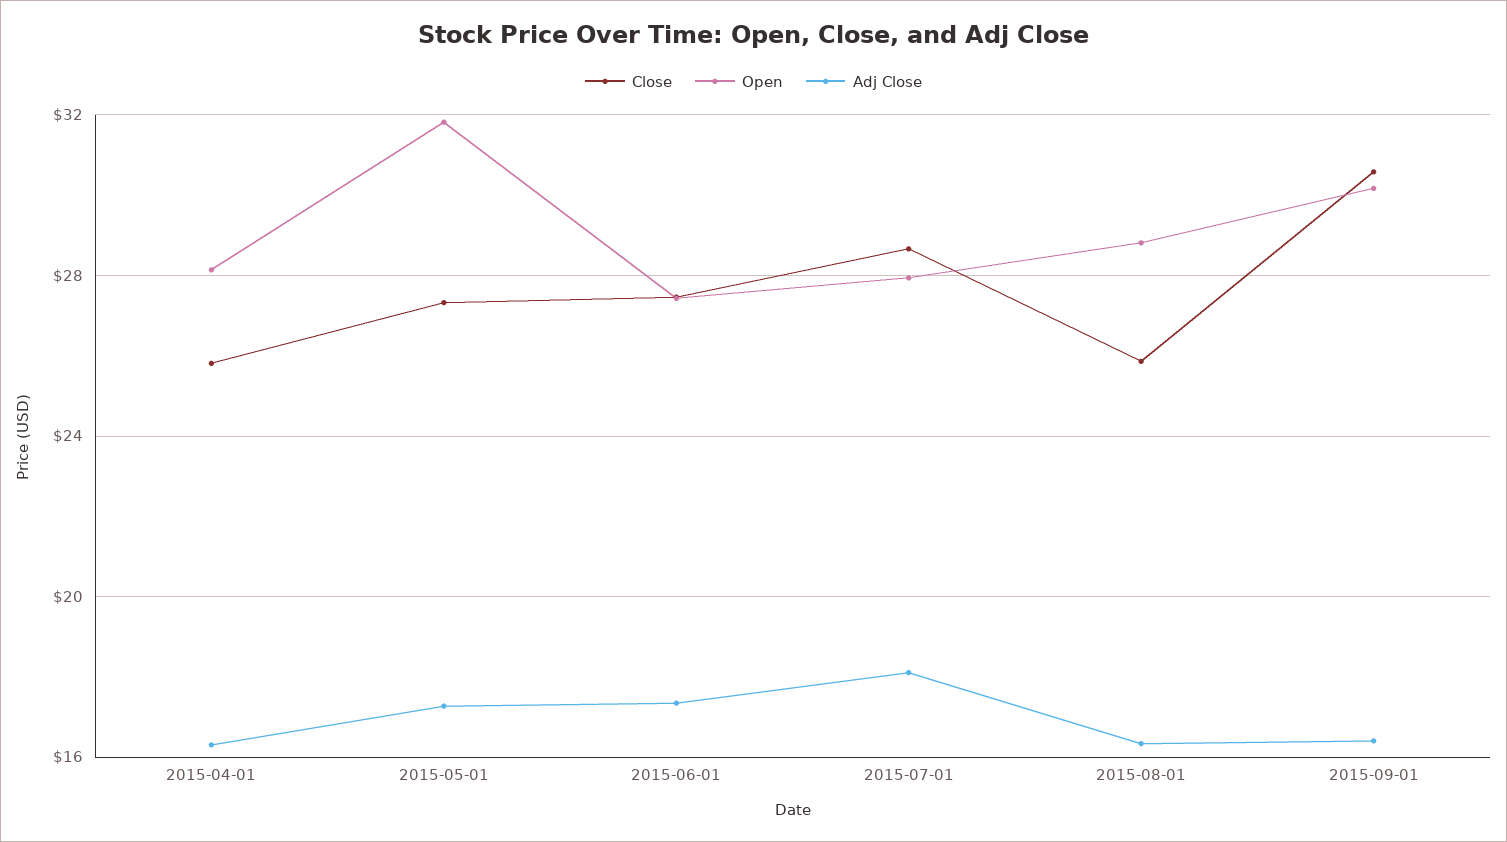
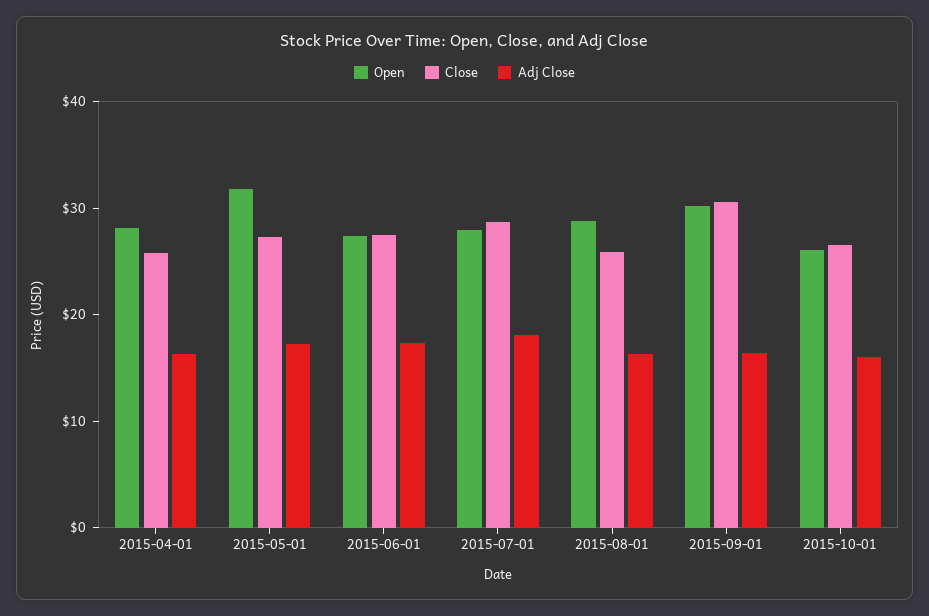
Open, 2015-10-01: none -> 26
Close, 2015-10-01: none -> 26
Adj Close, 2015-10-01: none -> 16

